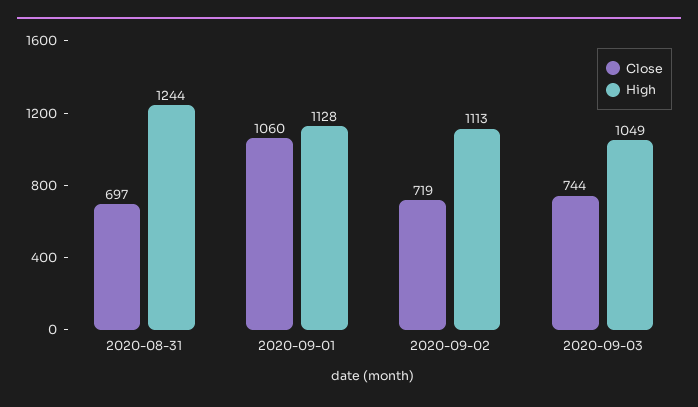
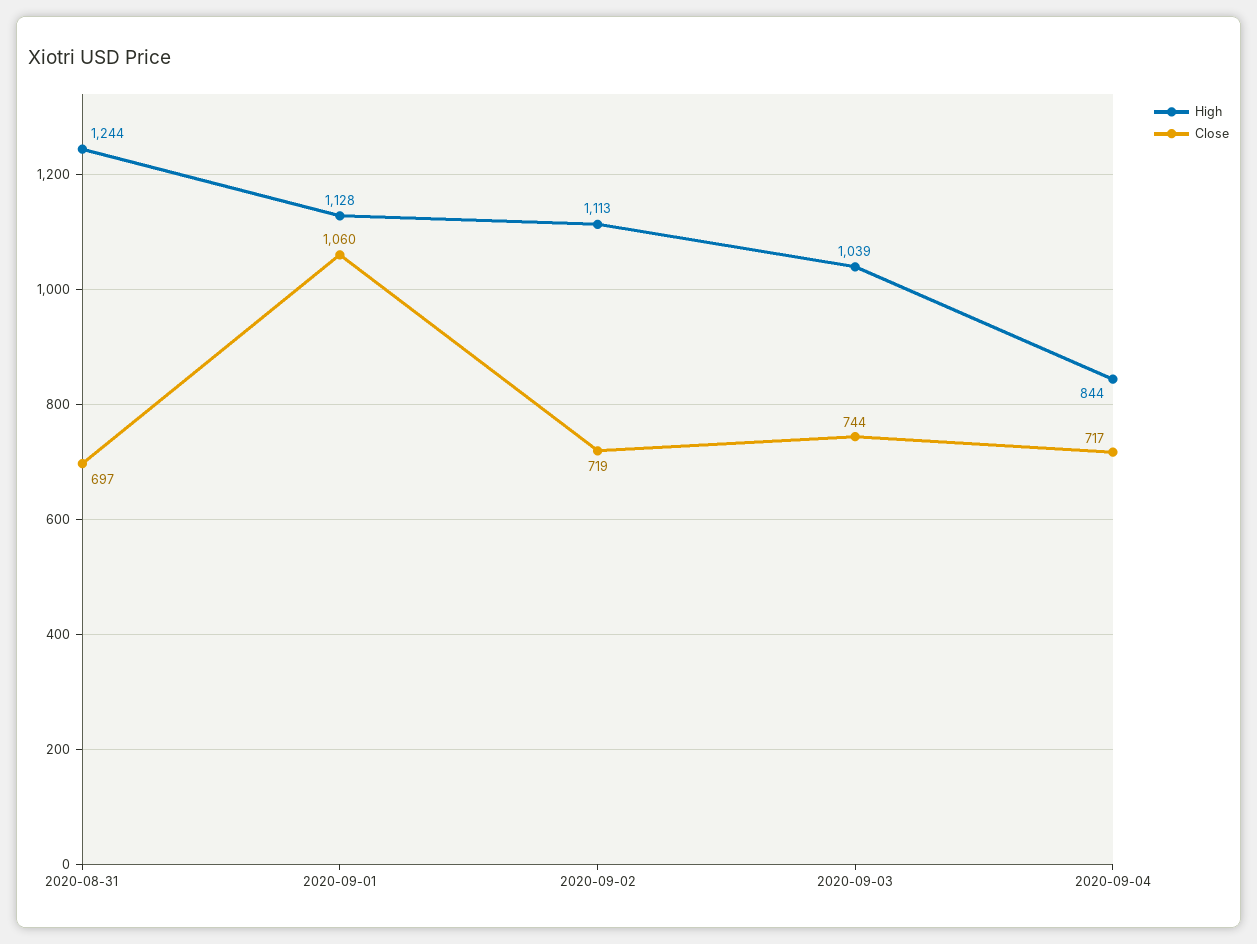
High, 2020-09-03: 1049 -> 1039
High, 2020-09-04: none -> 844
Close, 2020-09-04: none -> 717

